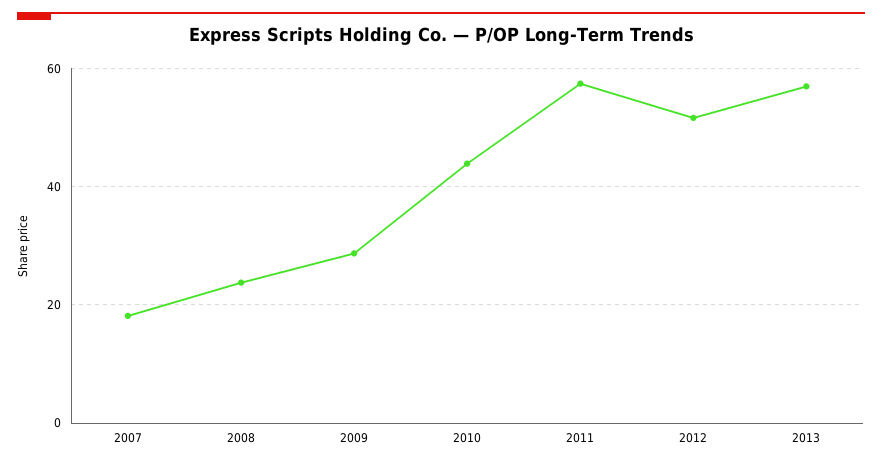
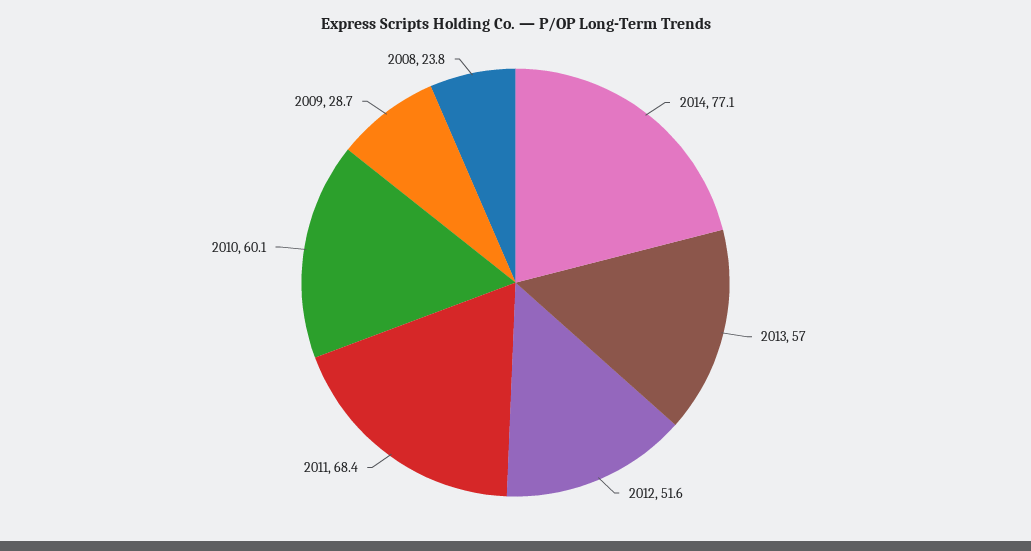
2007: 18 -> none
2010: 44 -> 60.1
2011: 58 -> 68.4
2014: none -> 77.1

